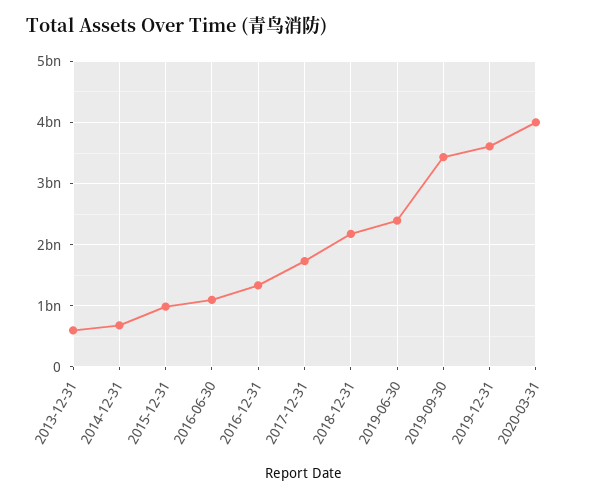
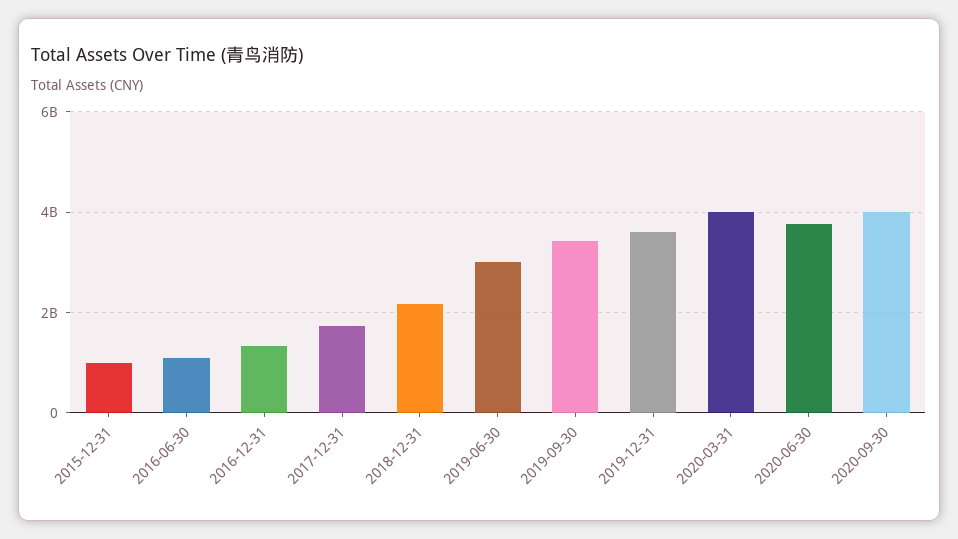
2013-12-31: 600000000 -> none
2014-12-31: 700000000 -> none
2019-06-30: 2400000000 -> 3000000000
2020-06-30: none -> 3800000000
2020-09-30: none -> 4000000000

